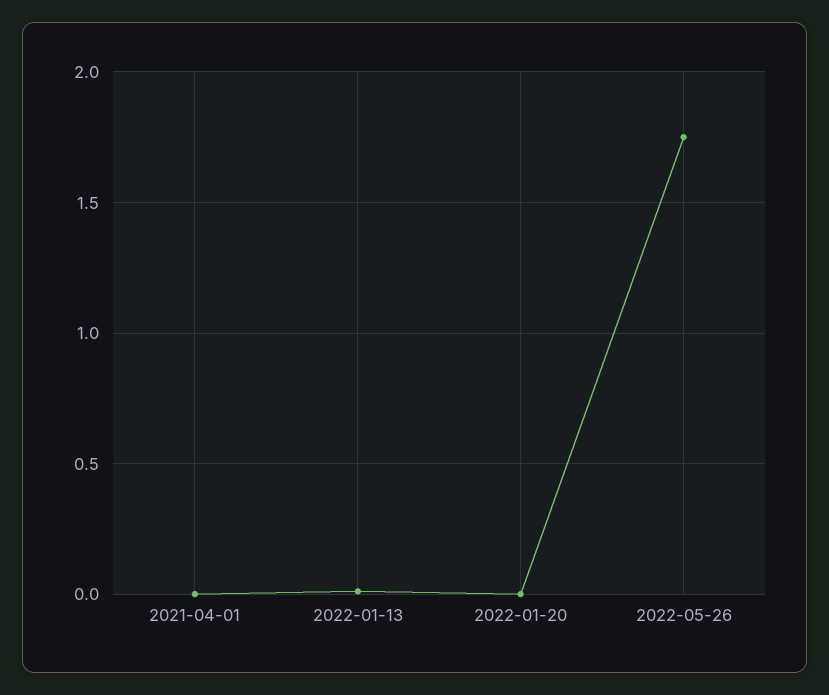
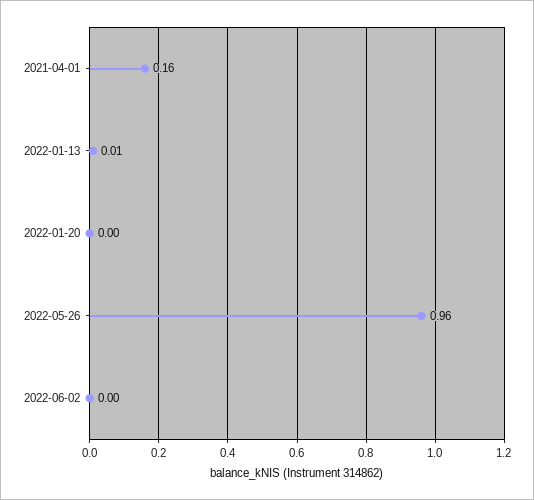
2021-04-01: 0 -> 0.16
2022-05-26: 1.75 -> 0.96
2022-06-02: none -> 0

